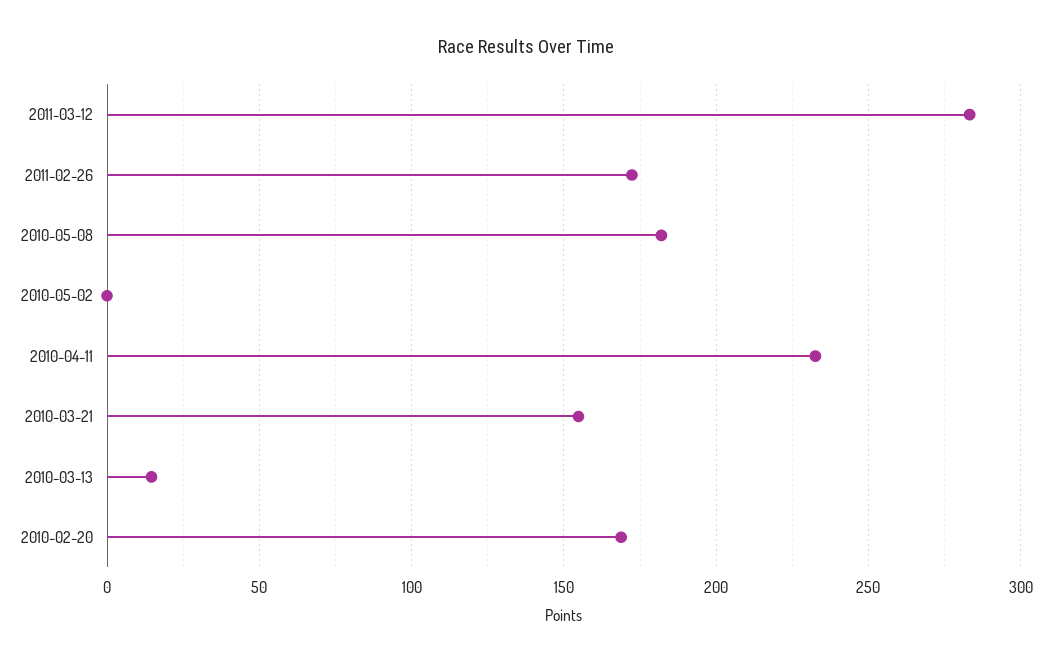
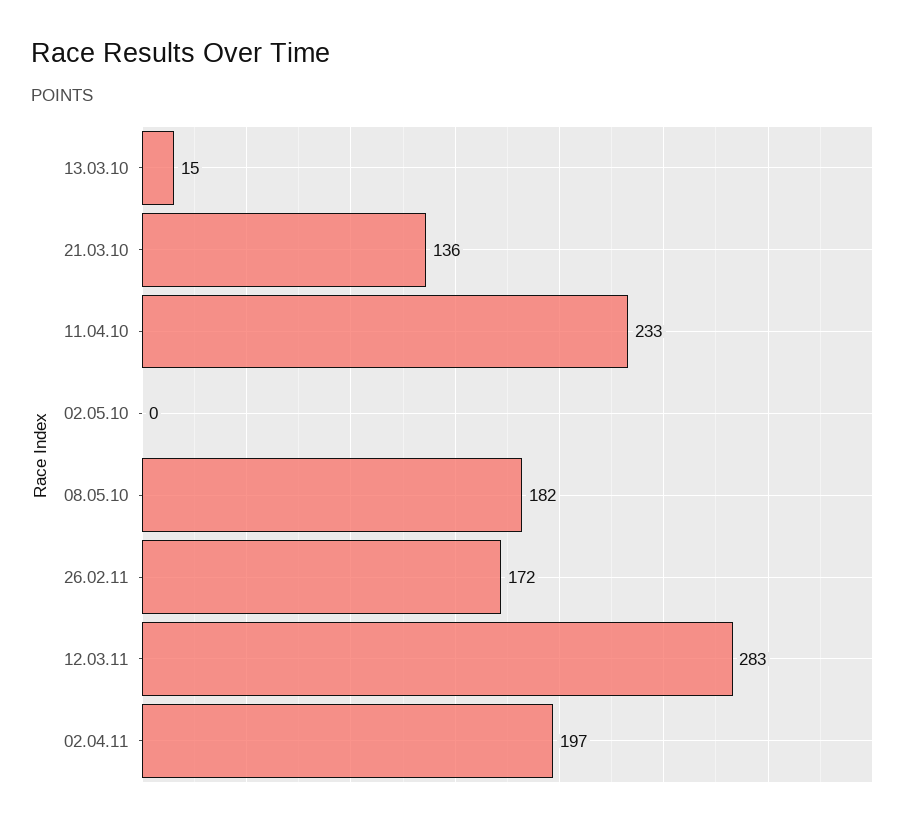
2010-03-21: 155 -> 136
2010-02-20: 170 -> none
02.04.11: none -> 197

